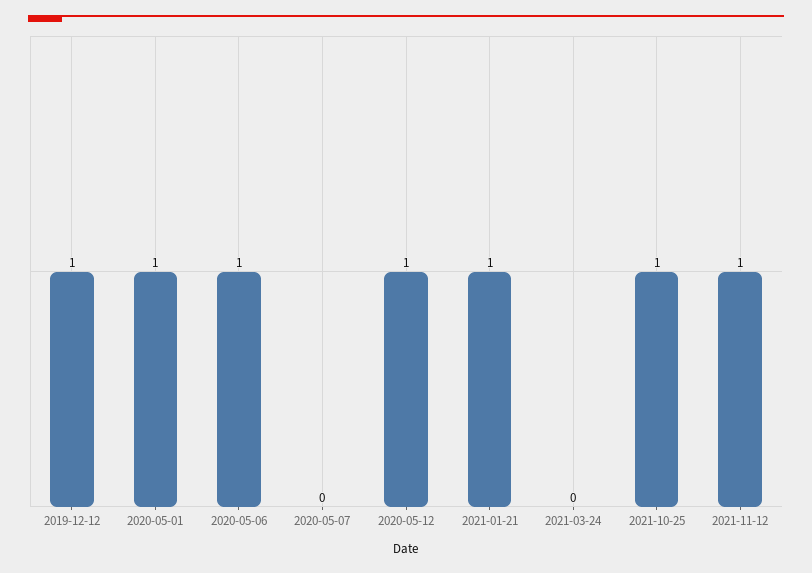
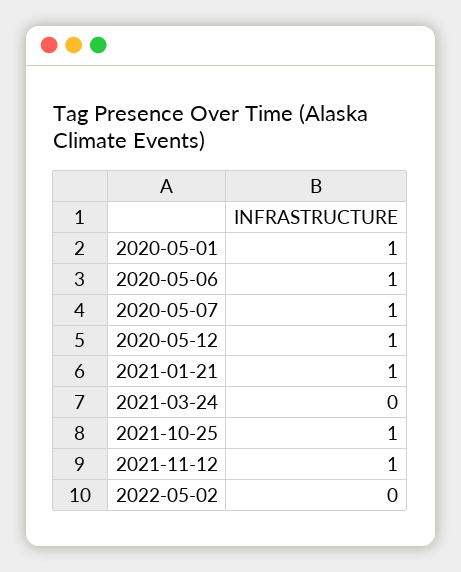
2019-12-12: 1 -> none
2020-05-07: 0 -> 1
2022-05-02: none -> 0

